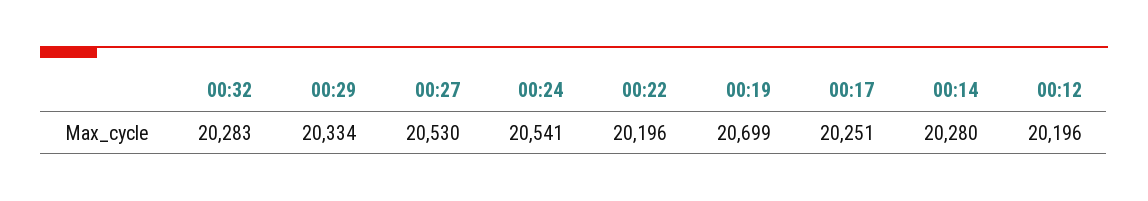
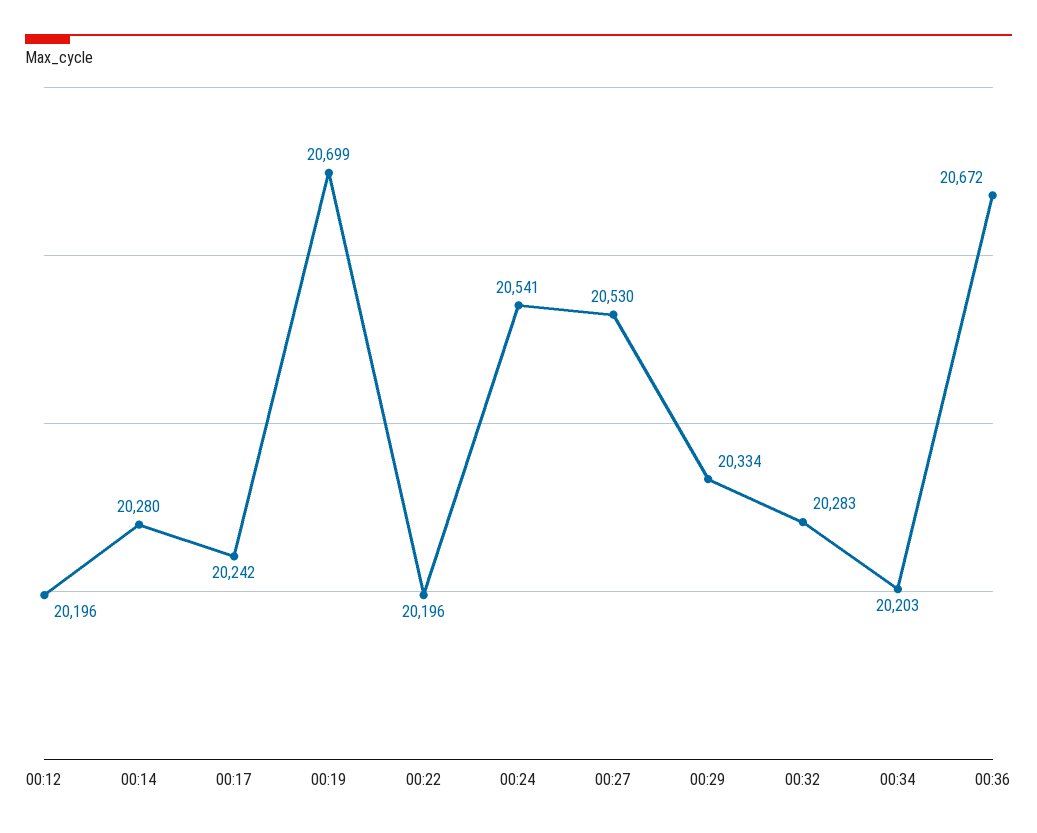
00:17: 20251 -> 20242
00:34: none -> 20203
00:36: none -> 20672

